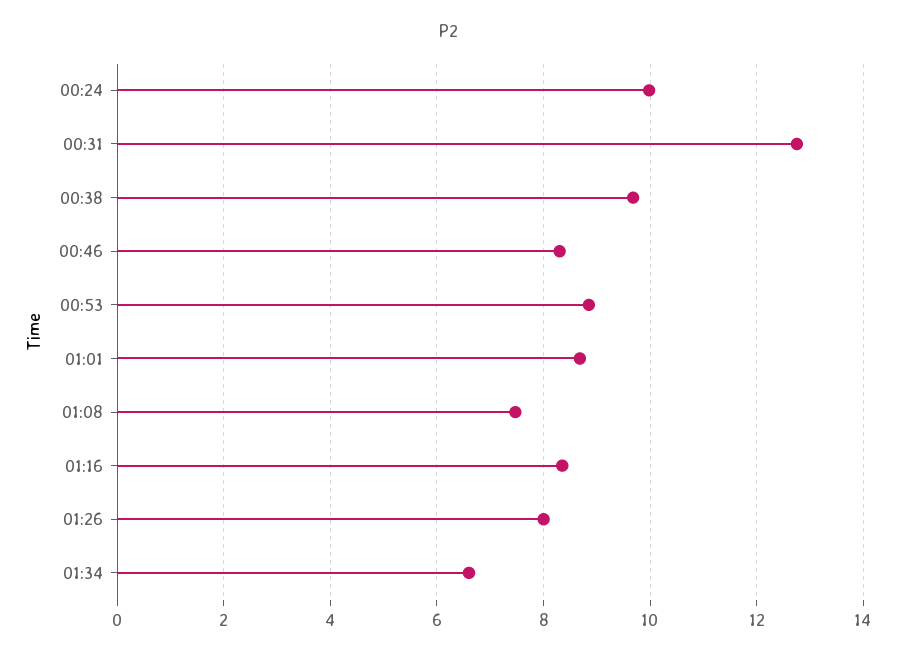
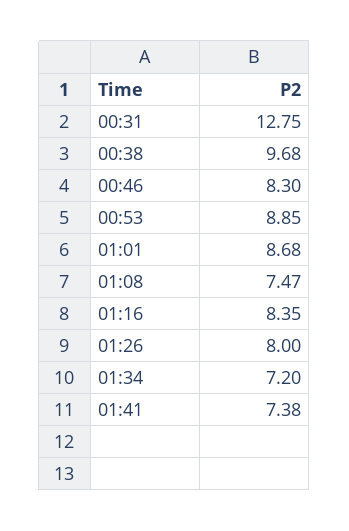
00:24: 10 -> none
01:34: 6.6 -> 7.2
01:41: none -> 7.38

